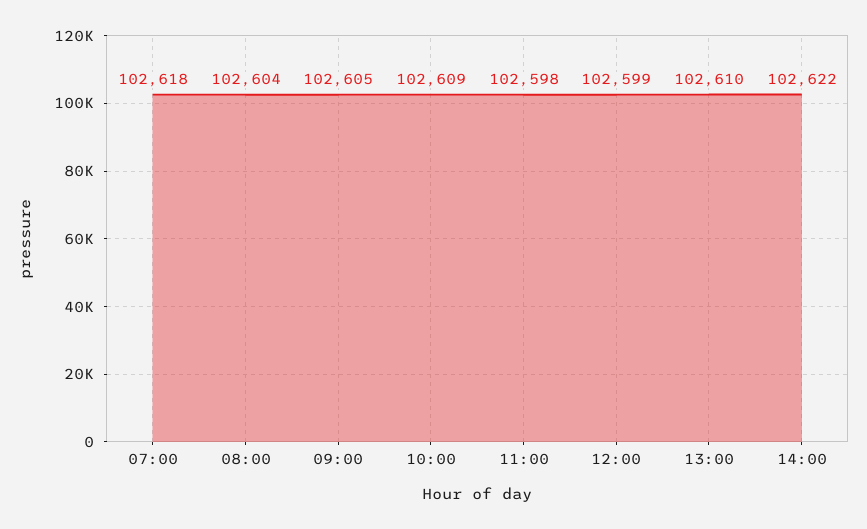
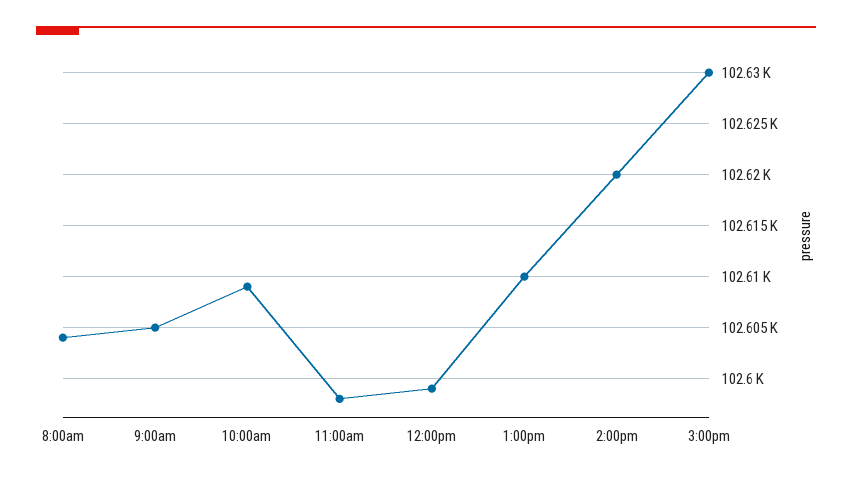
07:00: 102618 -> none
14:00: 102622 -> 102620
3:00pm: none -> 102630

